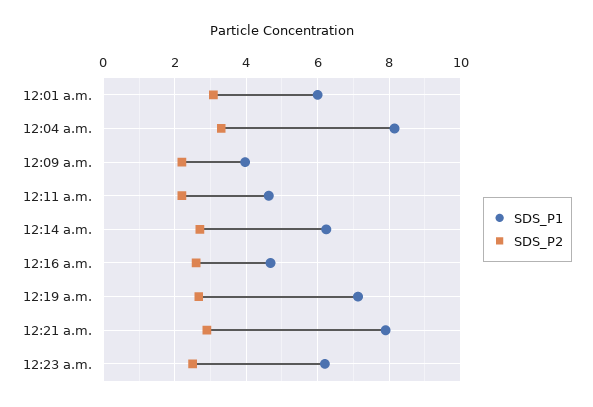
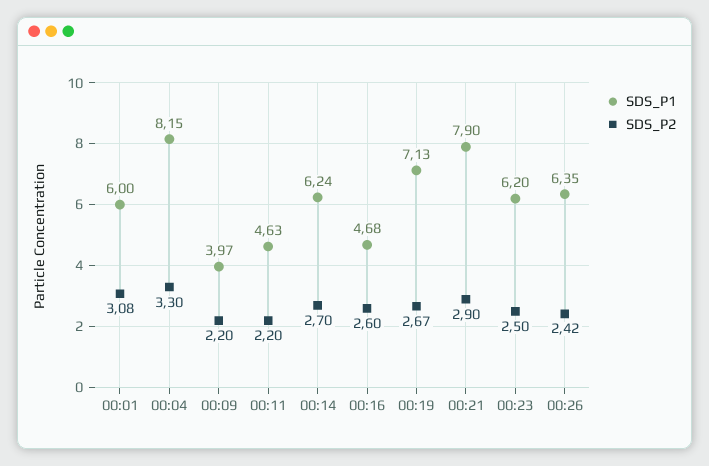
SDS_P1, 00:26: none -> 6.35
SDS_P2, 00:26: none -> 2.42

